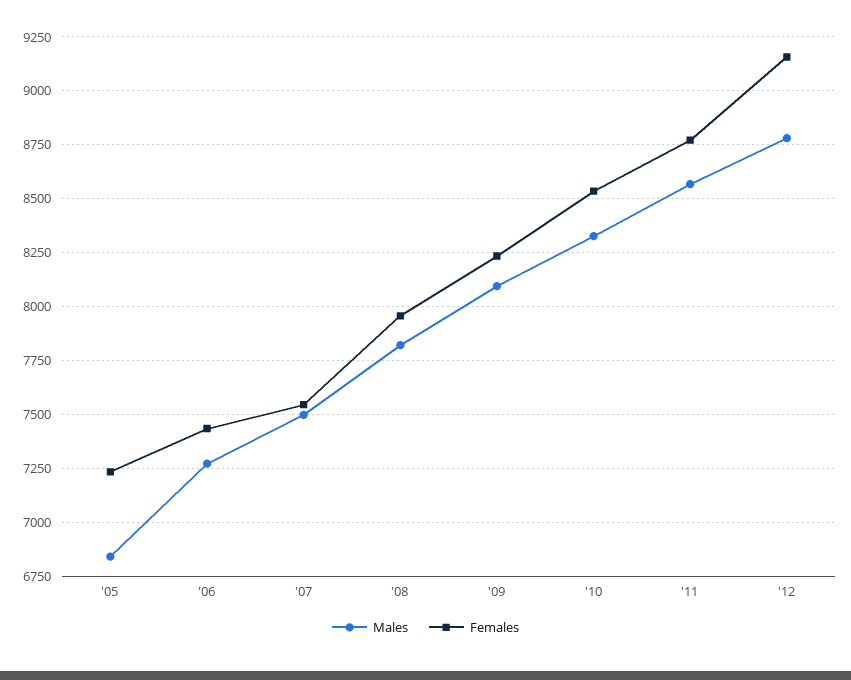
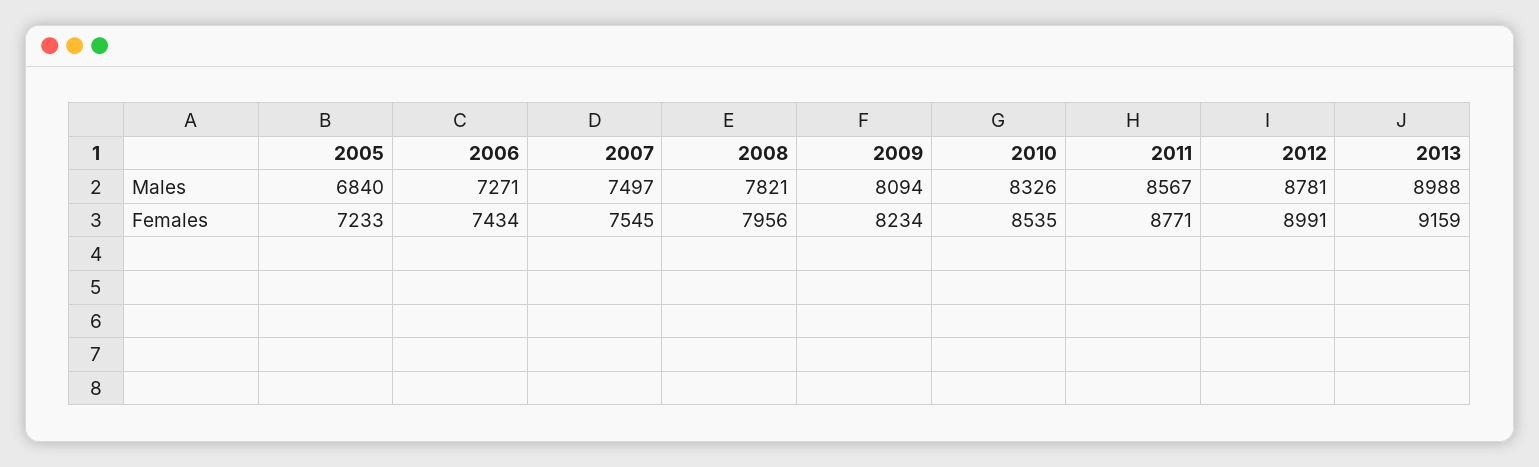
Females, '12: 9150 -> 8991
Males, 2013: none -> 8988
Females, 2013: none -> 9159

